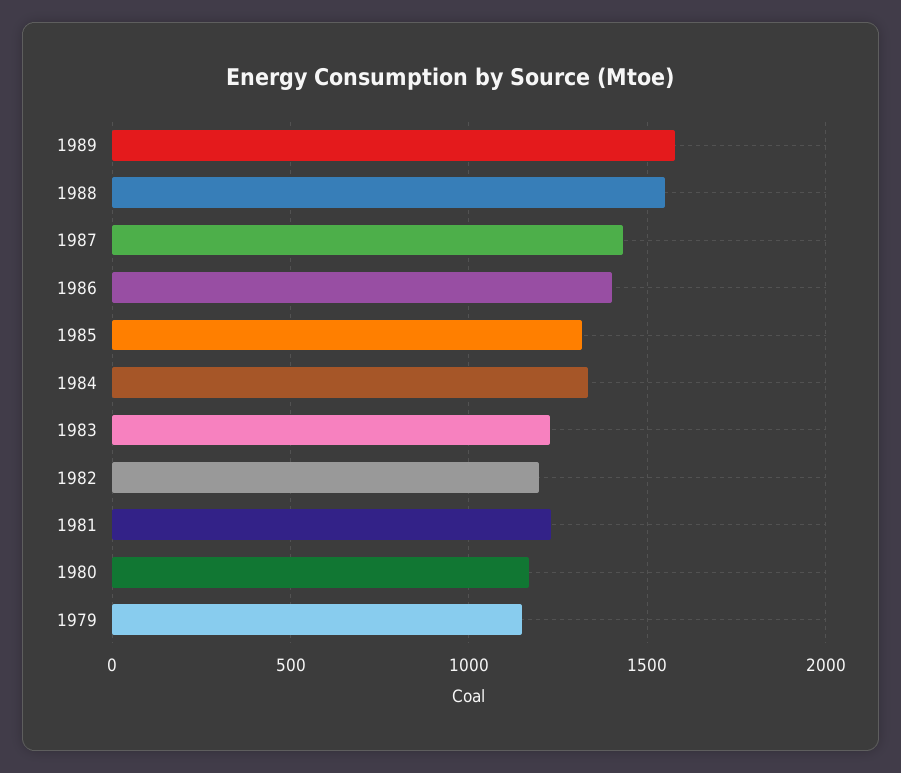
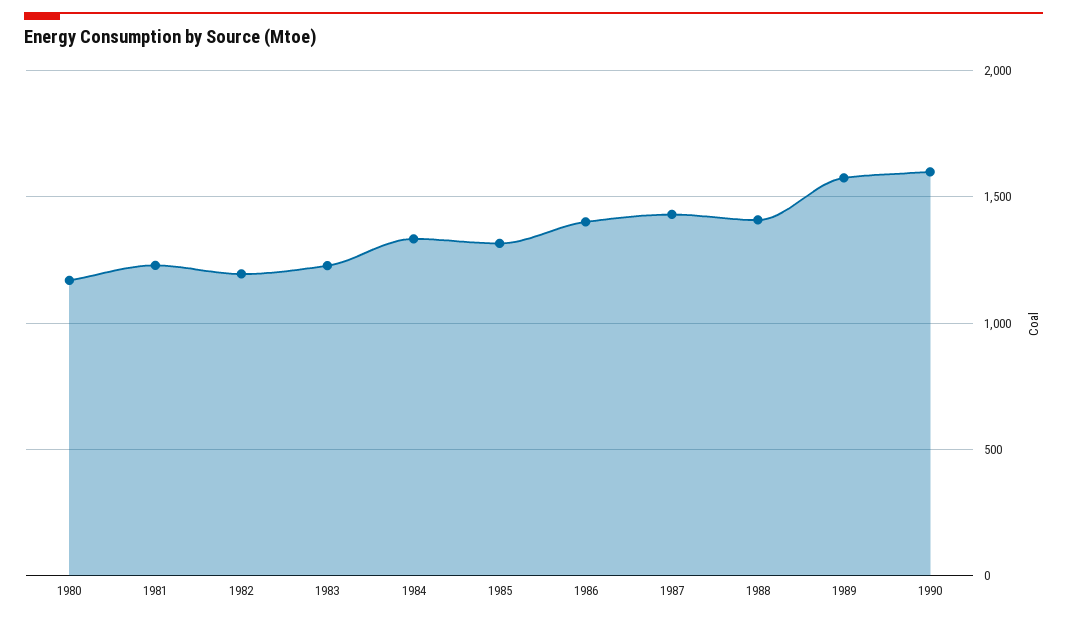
1988: 1550 -> 1400
1979: 1150 -> none
1990: none -> 1600

